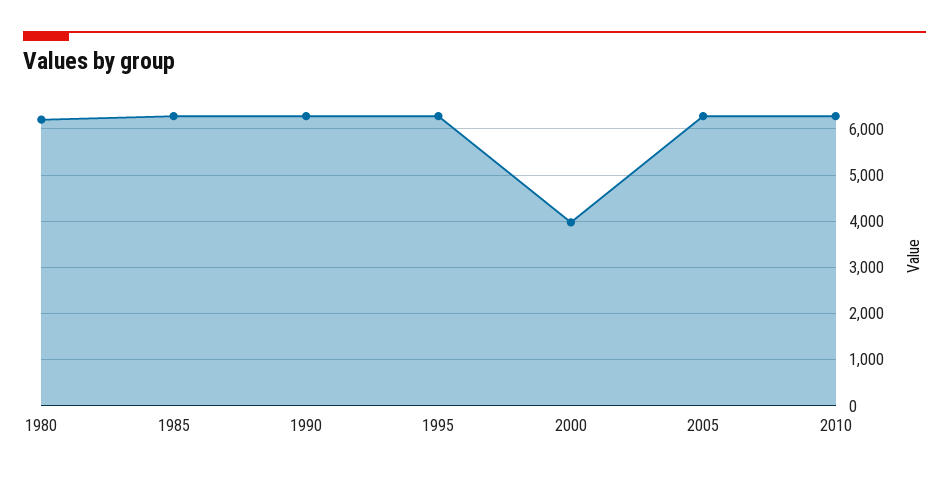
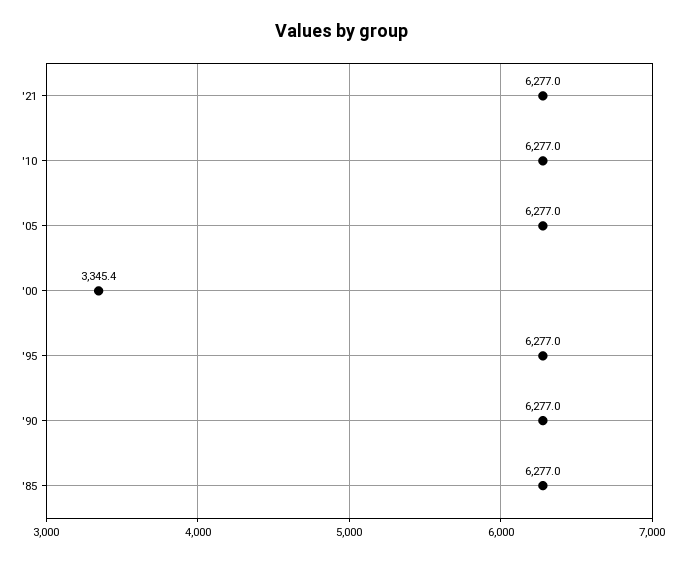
1980: 6200 -> none
2000: 4000 -> 3345.4
'21: none -> 6277

